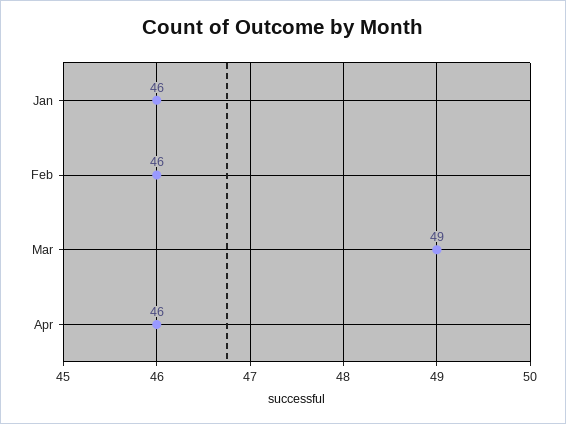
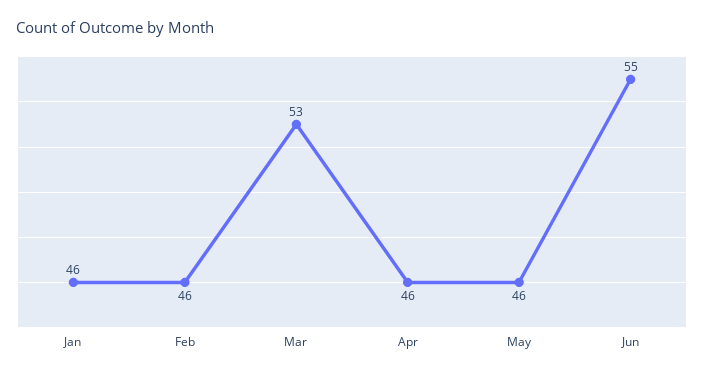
Mar: 49 -> 53
May: none -> 46
Jun: none -> 55

